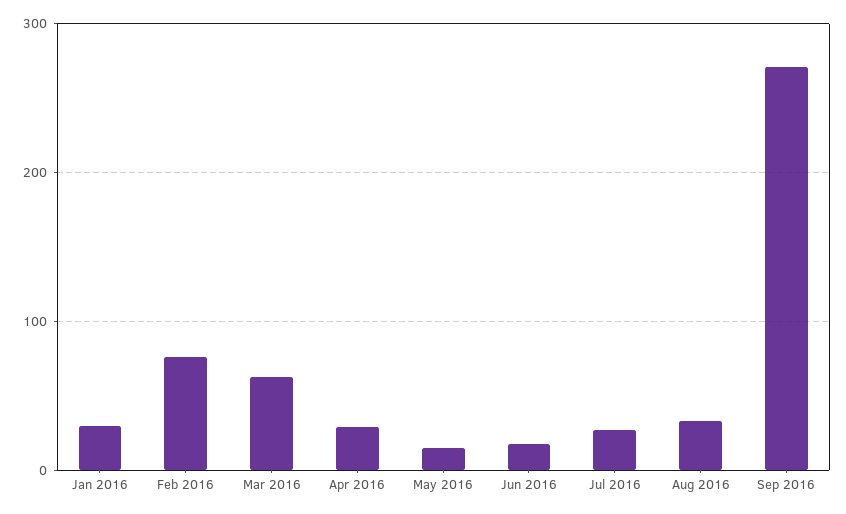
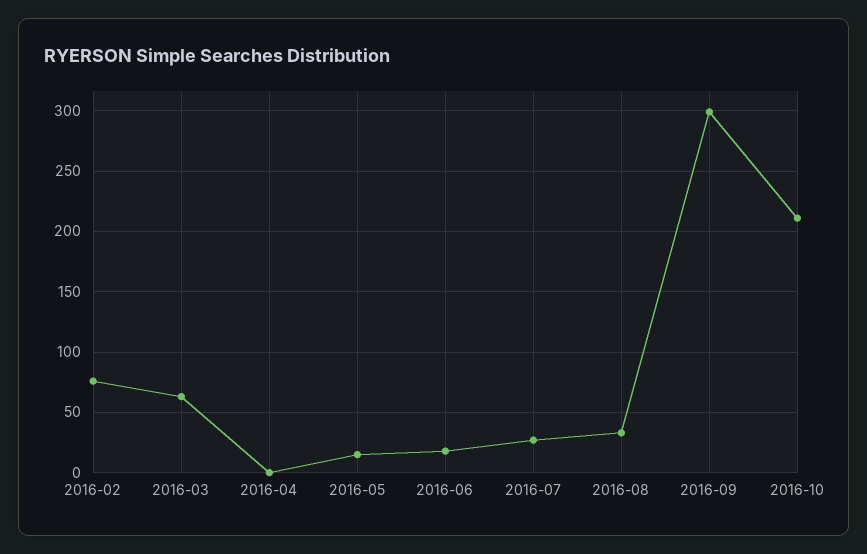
Jan 2016: 30 -> none
Apr 2016: 30 -> 0
Sep 2016: 270 -> 300
2016-10: none -> 210

